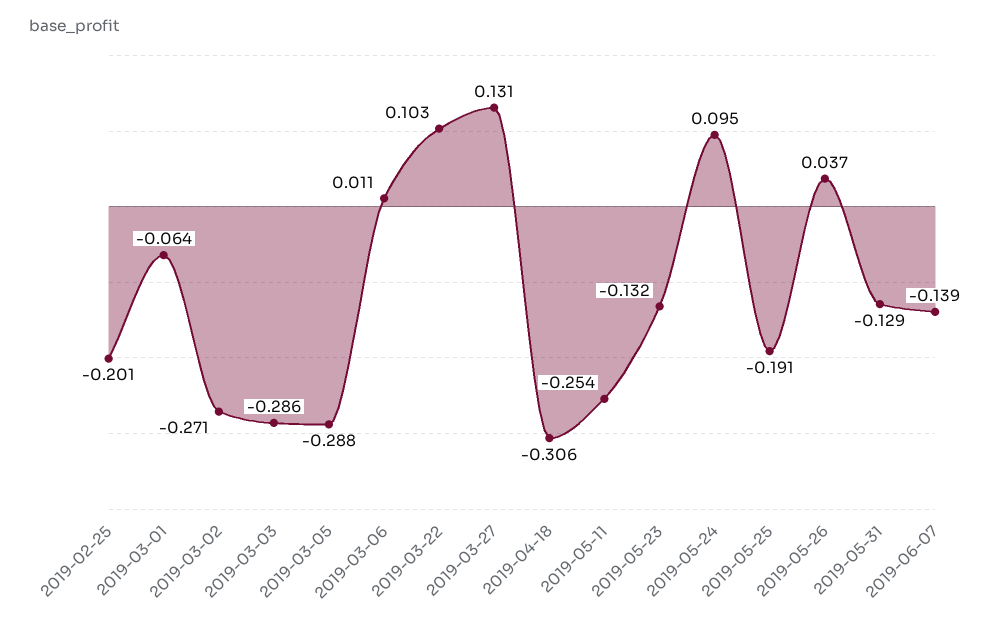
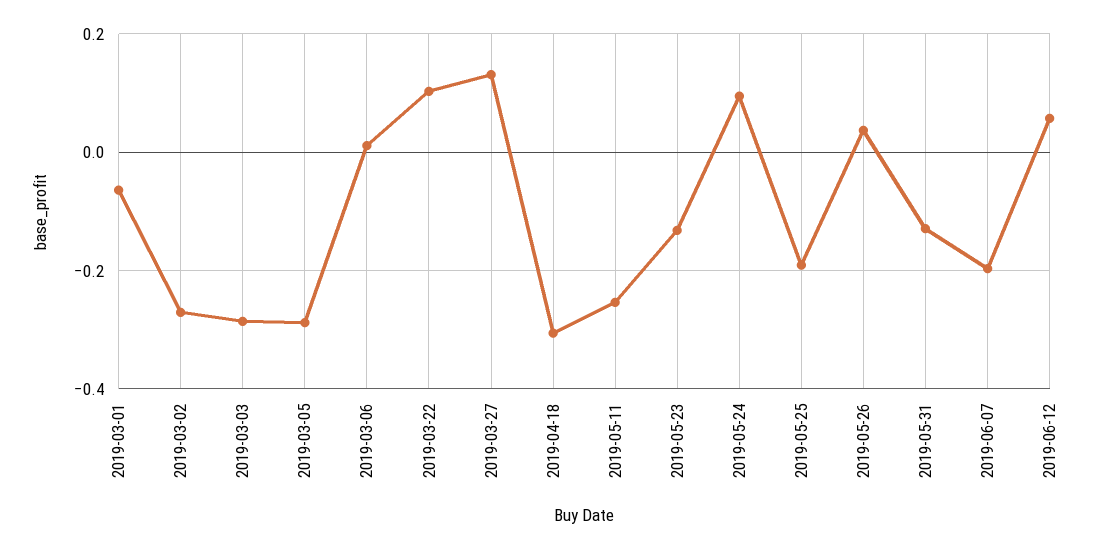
2019-02-25: -0.201 -> none
2019-06-07: -0.139 -> -0.2
2019-06-12: none -> 0.06

